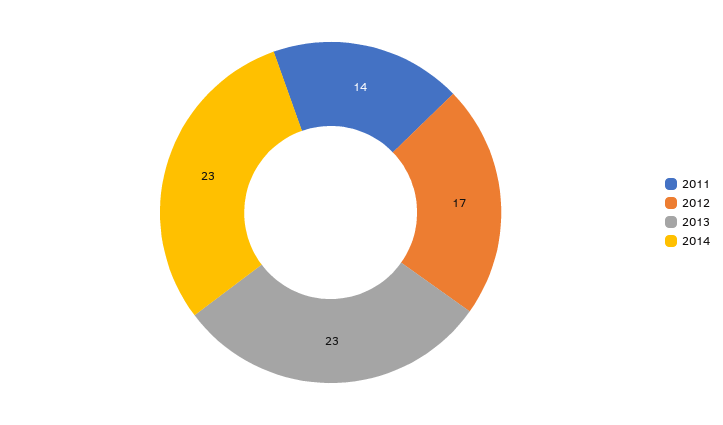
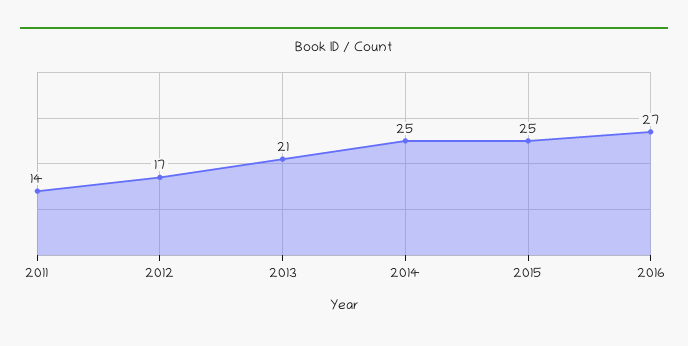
2013: 23 -> 21
2014: 23 -> 25
2015: none -> 25
2016: none -> 27

